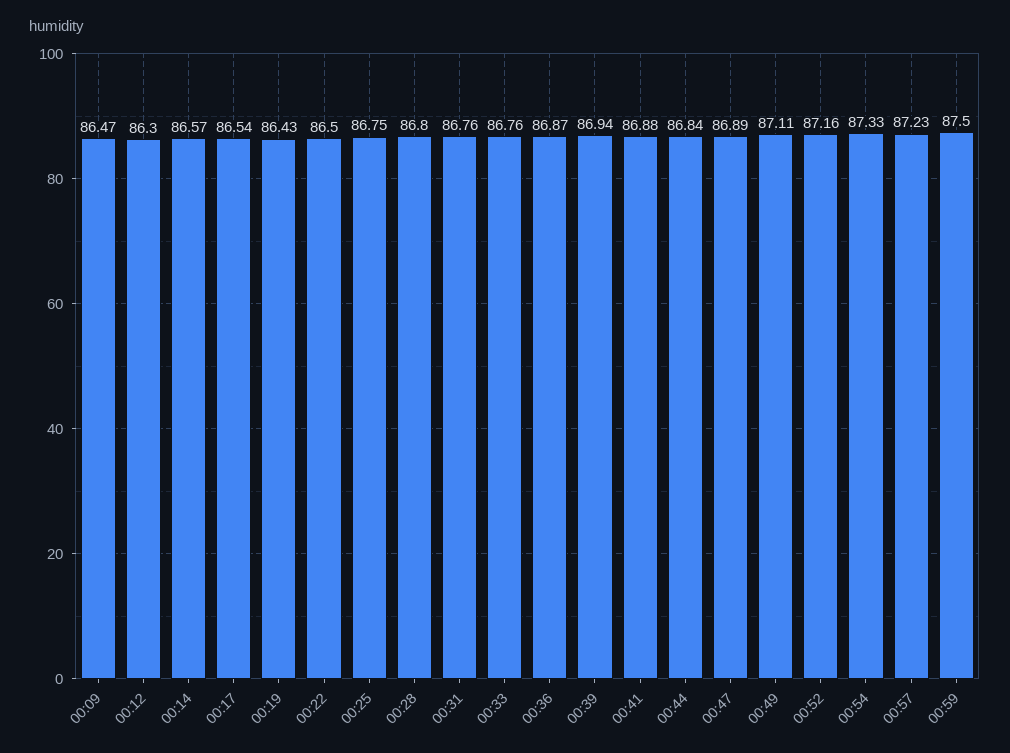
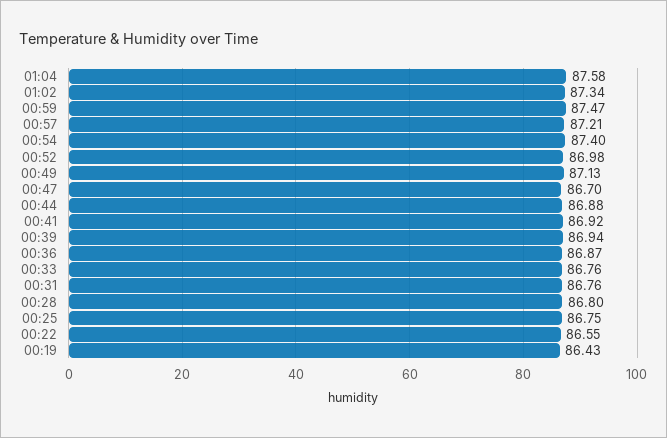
00:09: 86.47 -> none
00:12: 86.3 -> none
00:14: 86.57 -> none
00:17: 86.54 -> none
00:22: 86.5 -> 86.55
00:41: 86.88 -> 86.92
00:44: 86.84 -> 86.88
00:47: 86.89 -> 86.7
00:49: 87.11 -> 87.13
00:52: 87.16 -> 86.98
00:54: 87.33 -> 87.4
00:57: 87.23 -> 87.21
00:59: 87.5 -> 87.47
01:04: none -> 87.58
01:02: none -> 87.34

